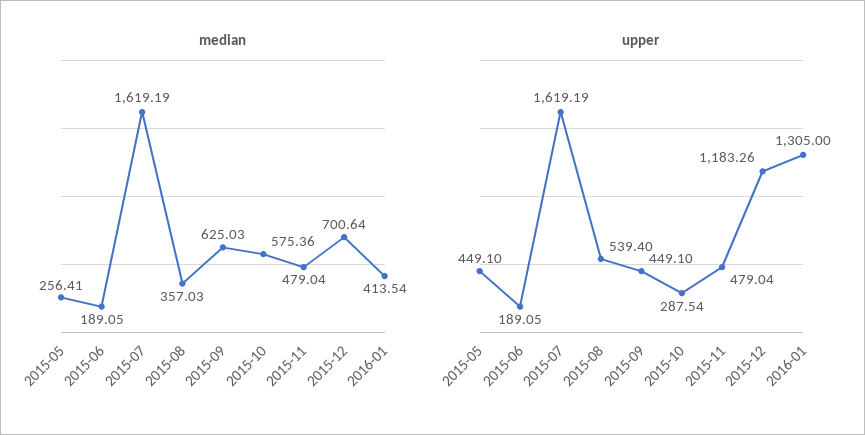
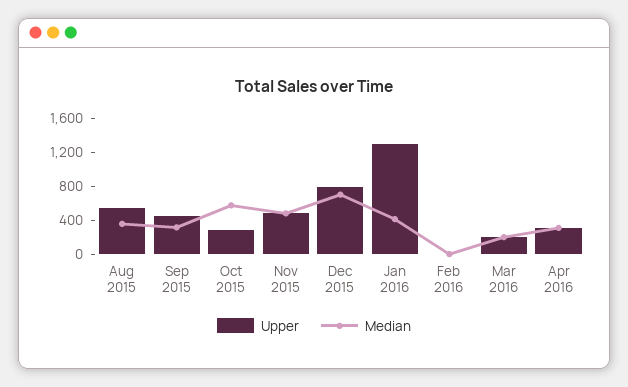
median, 2015-05: 256.41 -> none
median, 2015-06: 189.05 -> none
median, 2015-07: 1619.19 -> none
median, 2015-09: 625.03 -> 300
upper, 2015-05: 449.1 -> none
upper, 2015-06: 189.05 -> none
upper, 2015-07: 1619.19 -> none
upper, 2015-12: 1183.26 -> 800
upper, Feb 2016: none -> 0
median, Feb 2016: none -> 0
upper, Mar 2016: none -> 200
median, Mar 2016: none -> 200
upper, Apr 2016: none -> 300
median, Apr 2016: none -> 300

